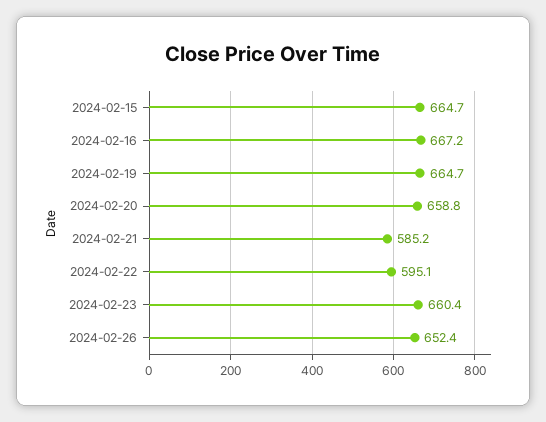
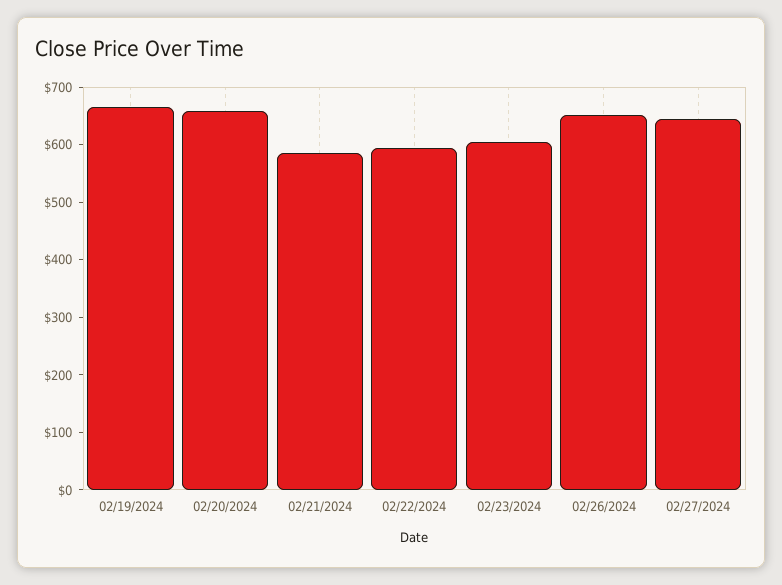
2024-02-15: 664.7 -> none
2024-02-16: 667.2 -> none
2024-02-23: 660.4 -> 600
02/27/2024: none -> 640

